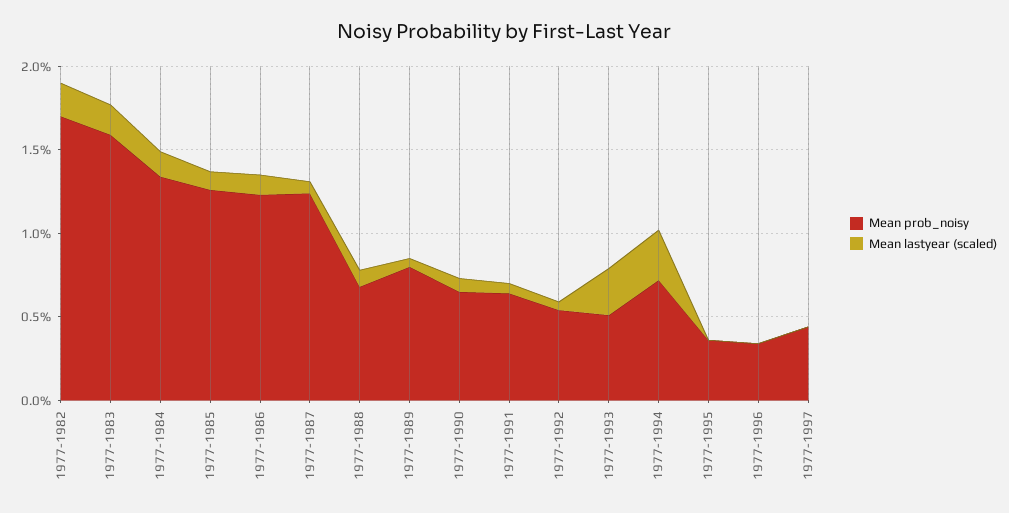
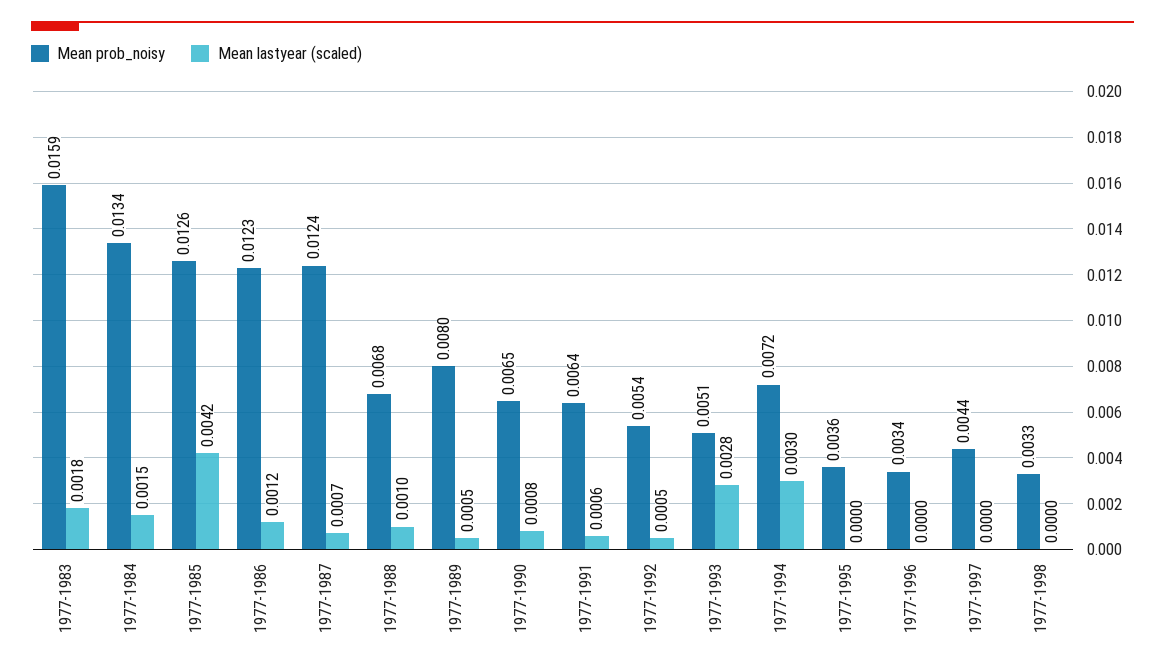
Mean prob_noisy, 1977-1982: 0.017 -> none
Mean lastyear (scaled), 1977-1982: 0.002 -> none
Mean lastyear (scaled), 1977-1985: 0.001 -> 0.0042
Mean prob_noisy, 1977-1998: none -> 0.0033
Mean lastyear (scaled), 1977-1998: none -> 0

